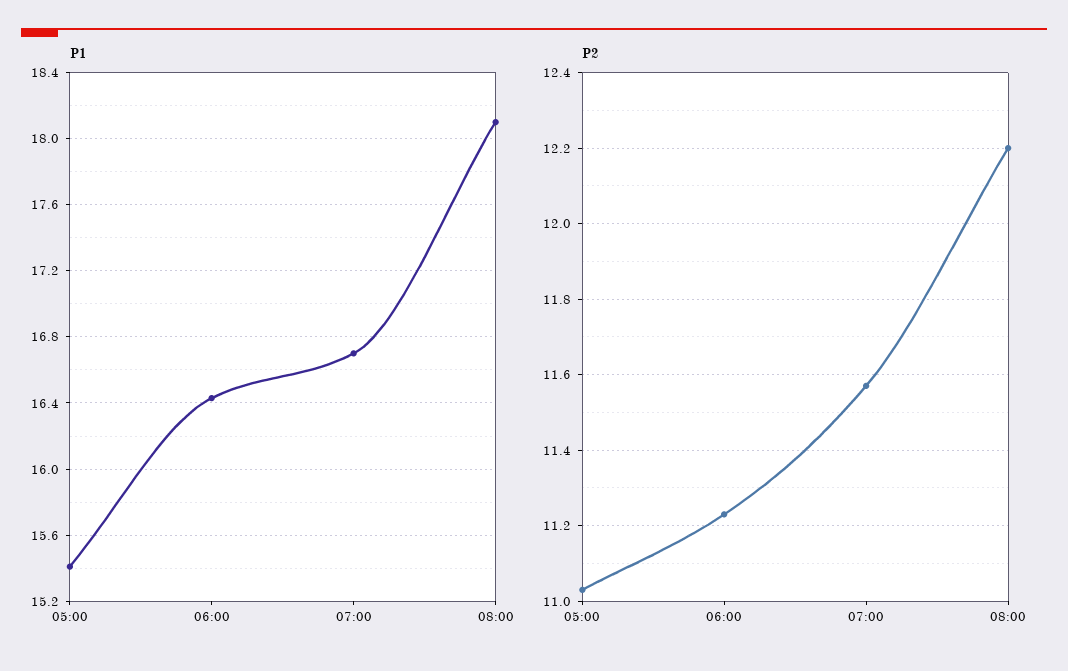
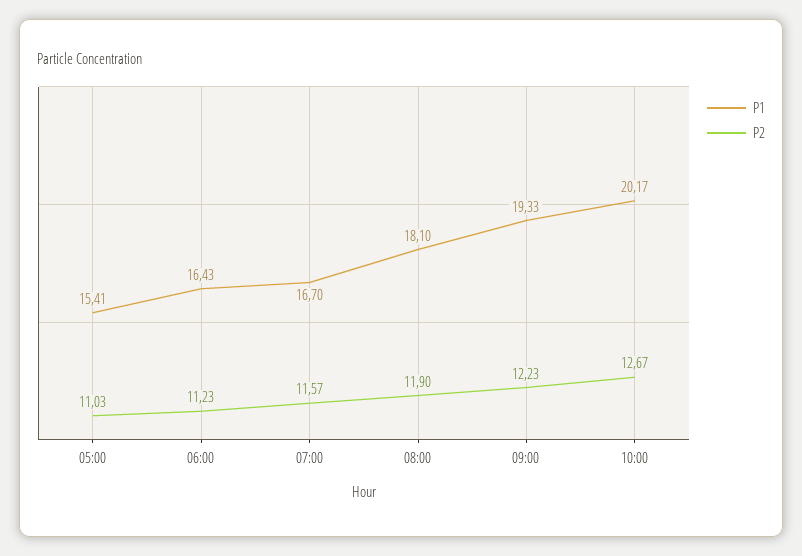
P2, 08:00: 12.2 -> 11.9
P1, 09:00: none -> 19.33
P2, 09:00: none -> 12.23
P1, 10:00: none -> 20.17
P2, 10:00: none -> 12.67

